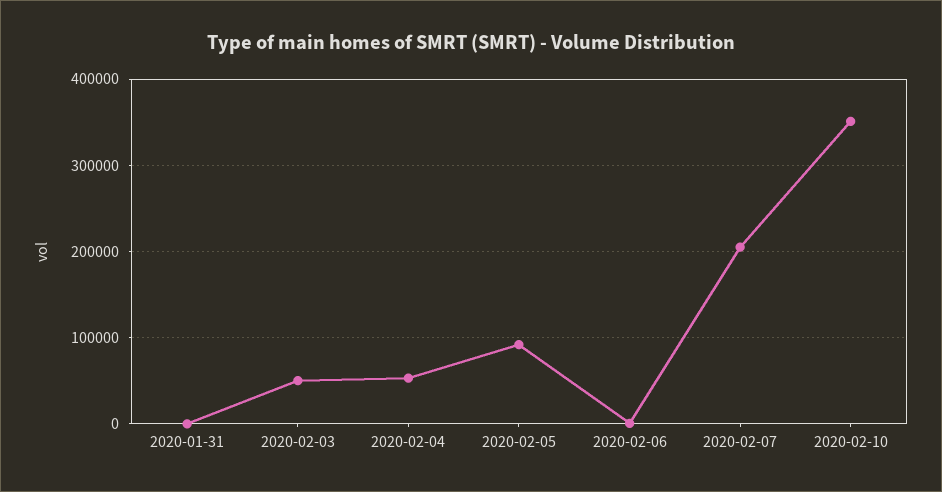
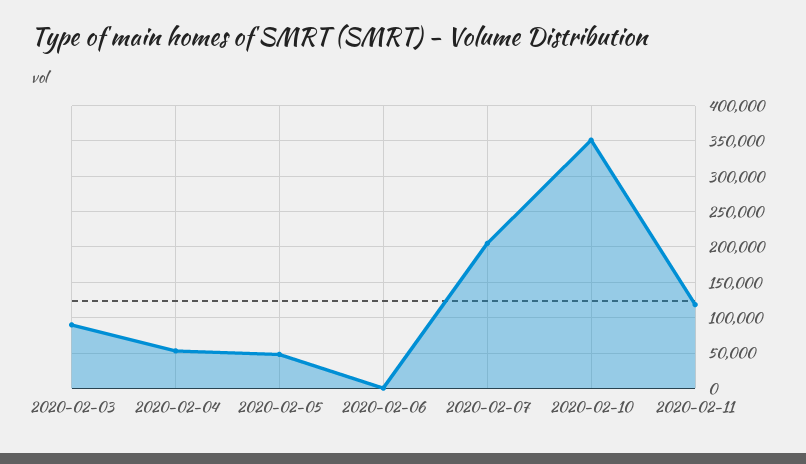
2020-01-31: 0 -> none
2020-02-03: 50000 -> 90000
2020-02-05: 90000 -> 50000
2020-02-11: none -> 120000

